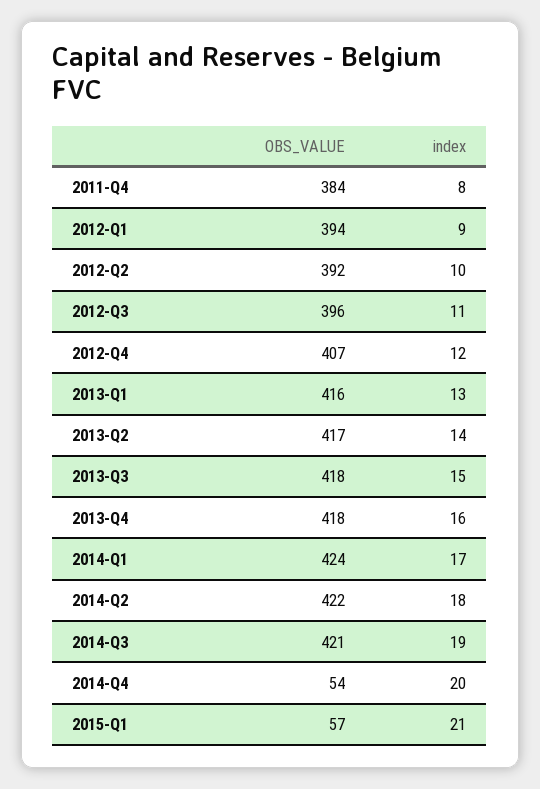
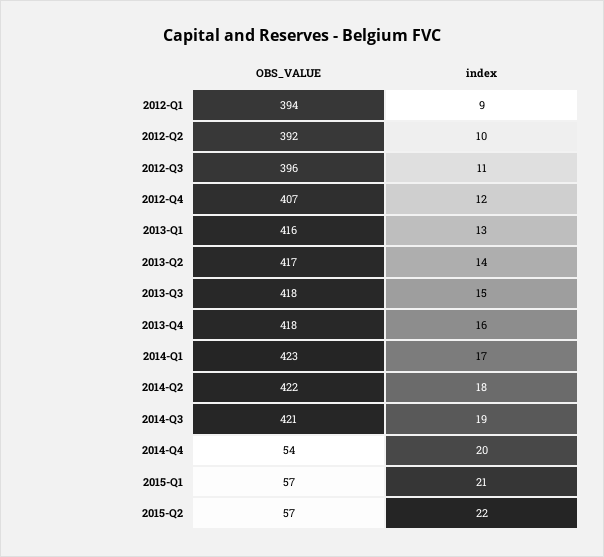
OBS_VALUE, 2011-Q4: 384 -> none
index, 2011-Q4: 8 -> none
OBS_VALUE, 2014-Q1: 424 -> 423
OBS_VALUE, 2015-Q2: none -> 57
index, 2015-Q2: none -> 22

